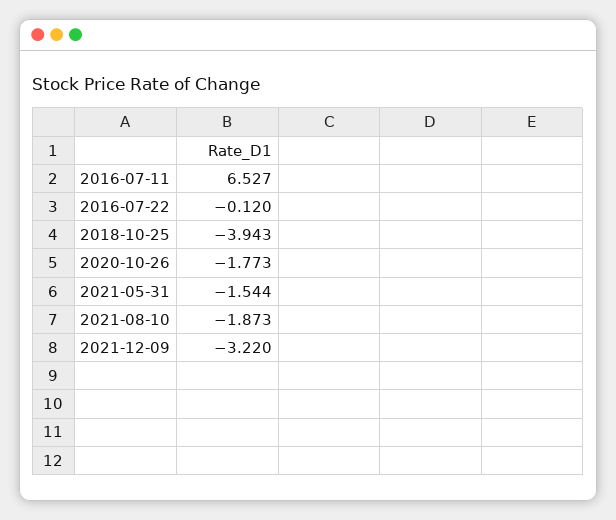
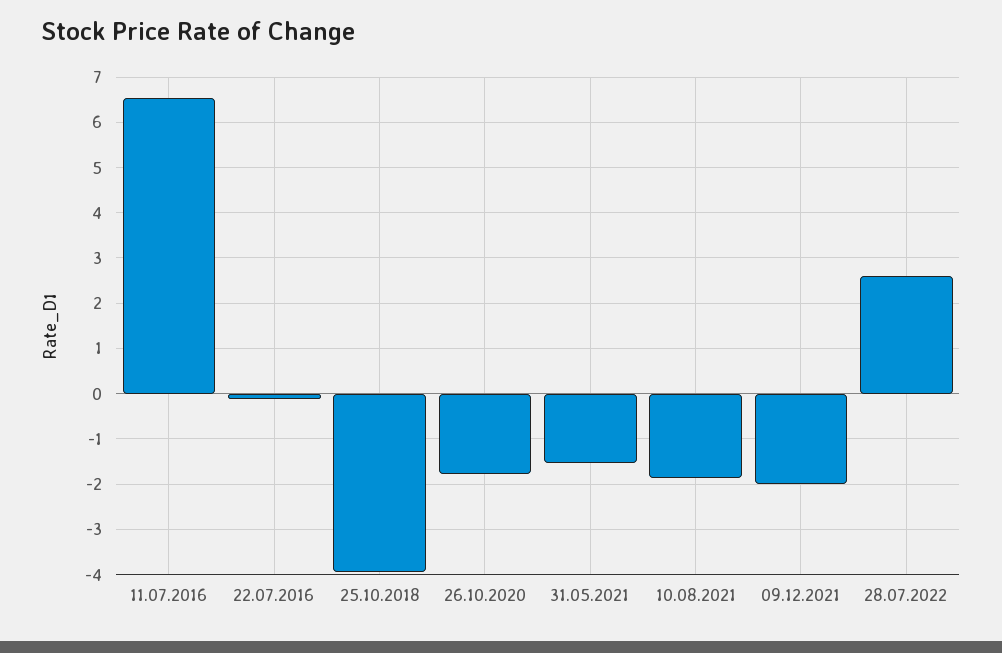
2021-12-09: -3.22 -> -2
28.07.2022: none -> 2.6

